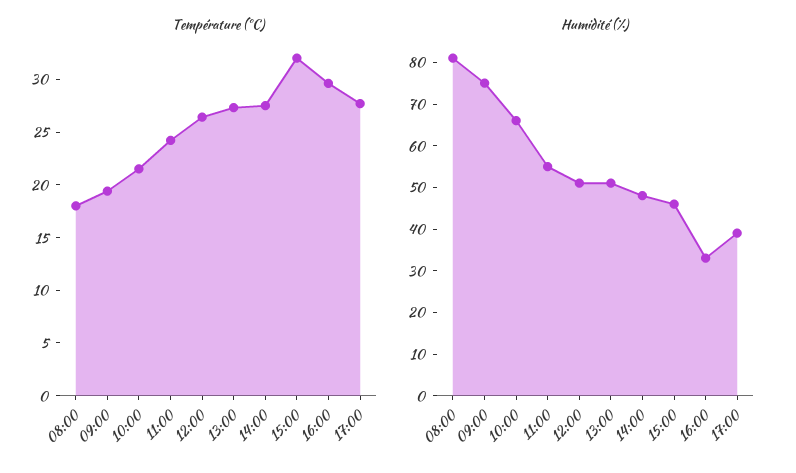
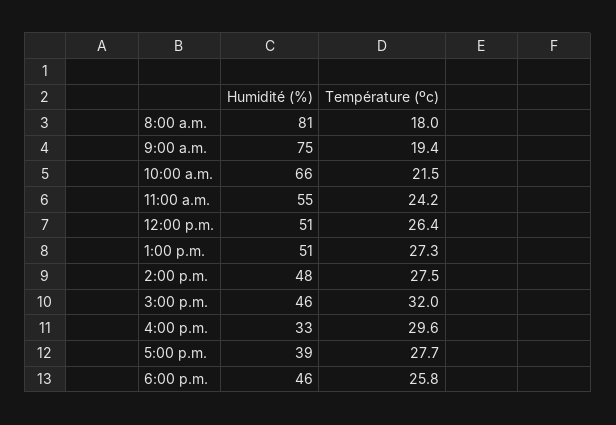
Humidité (%), 6:00 p.m.: none -> 46
Température (ºC), 6:00 p.m.: none -> 25.8

